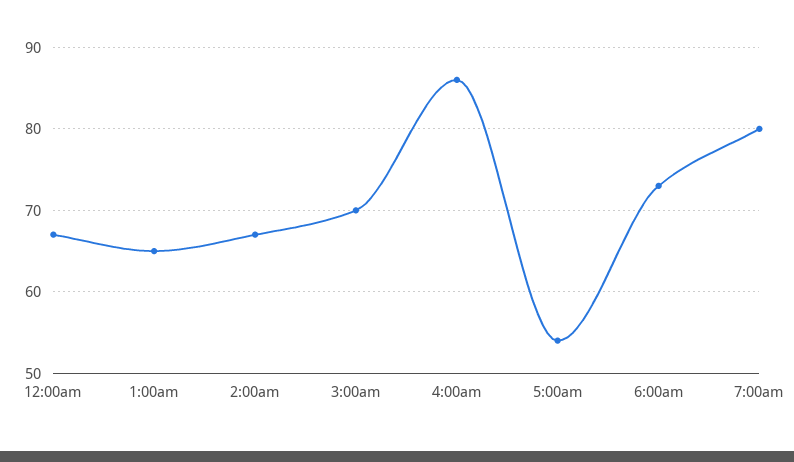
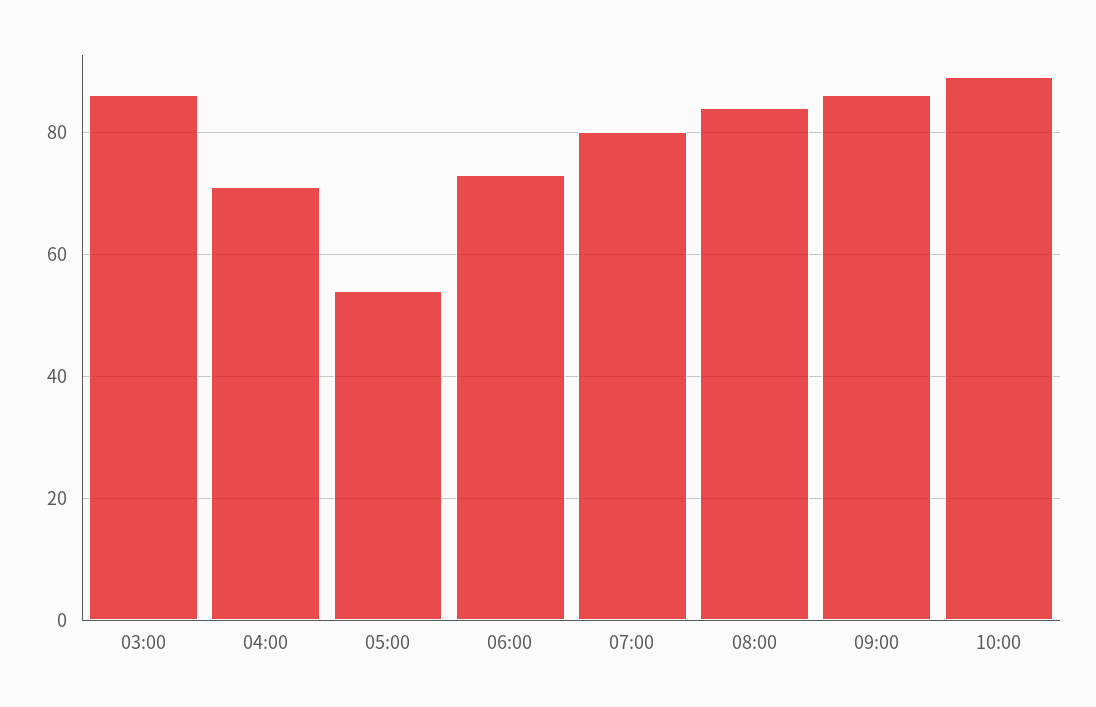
12:00am: 67 -> none
1:00am: 65 -> none
2:00am: 67 -> none
3:00am: 70 -> 85
4:00am: 86 -> 70
08:00: none -> 85
09:00: none -> 85
10:00: none -> 90

